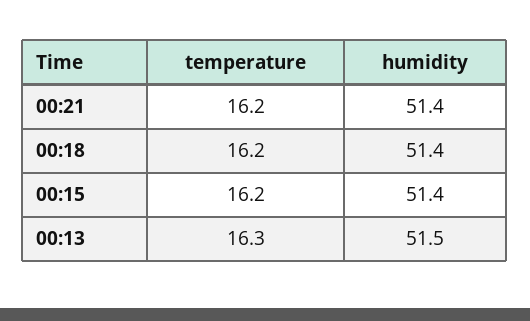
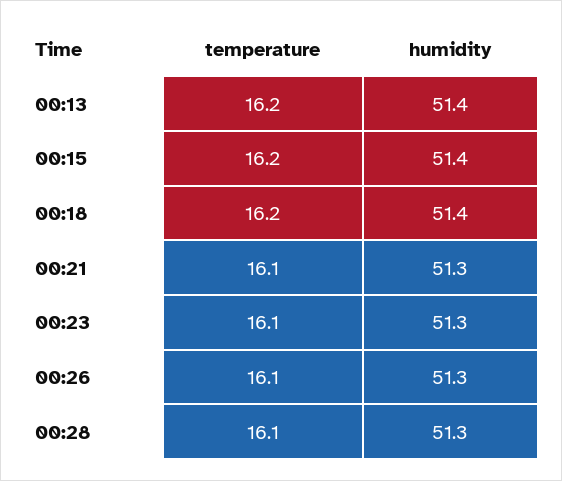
temperature, 00:21: 16.2 -> 16.1
humidity, 00:21: 51.4 -> 51.3
temperature, 00:13: 16.3 -> 16.2
humidity, 00:13: 51.5 -> 51.4
temperature, 00:23: none -> 16.1
humidity, 00:23: none -> 51.3
temperature, 00:26: none -> 16.1
humidity, 00:26: none -> 51.3
temperature, 00:28: none -> 16.1
humidity, 00:28: none -> 51.3

